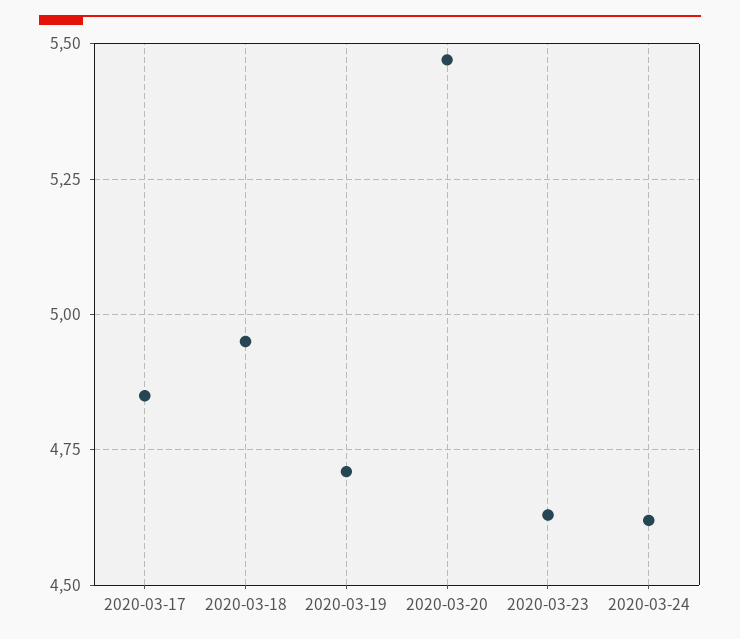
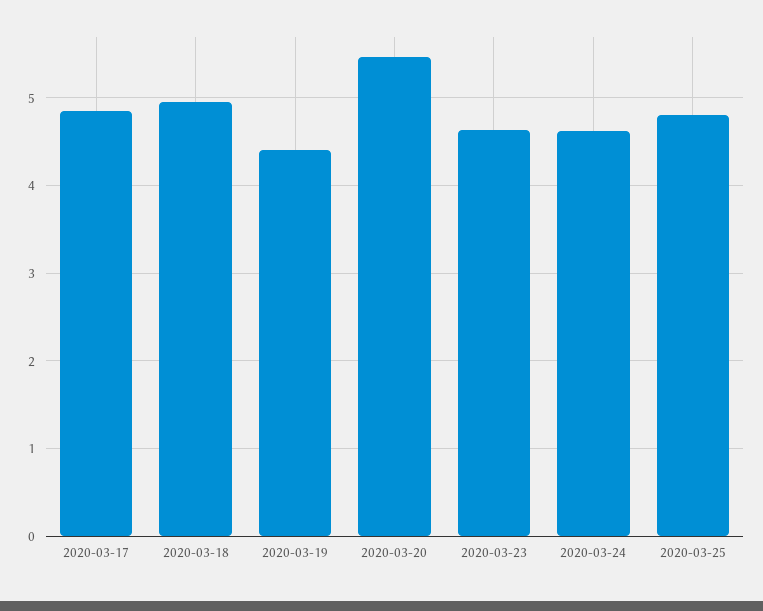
2020-03-19: 4.7 -> 4.4
2020-03-25: none -> 4.8

